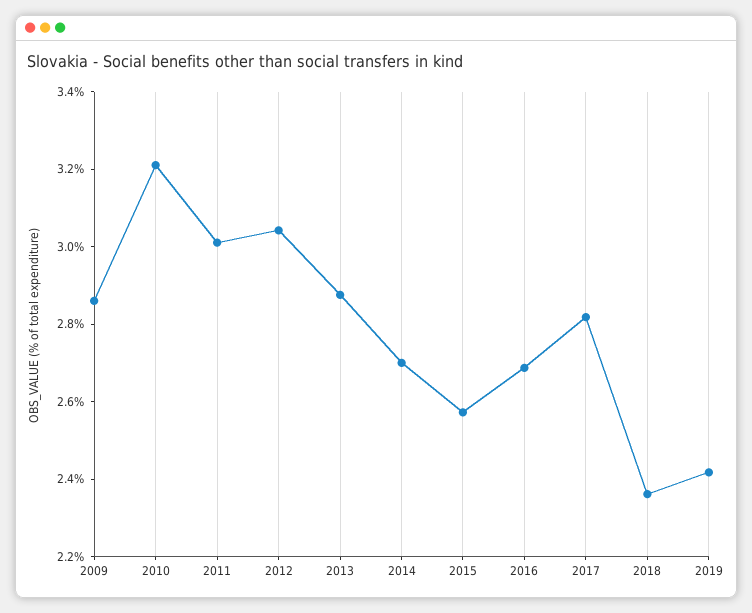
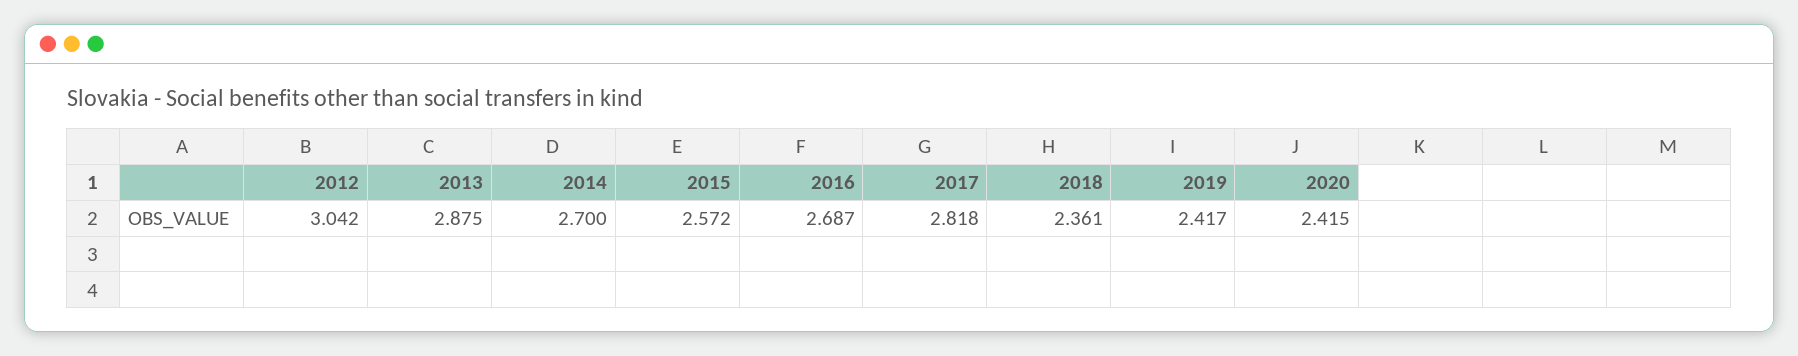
2009: 2.85 -> none
2010: 3.2 -> none
2011: 3 -> none
2020: none -> 2.415

